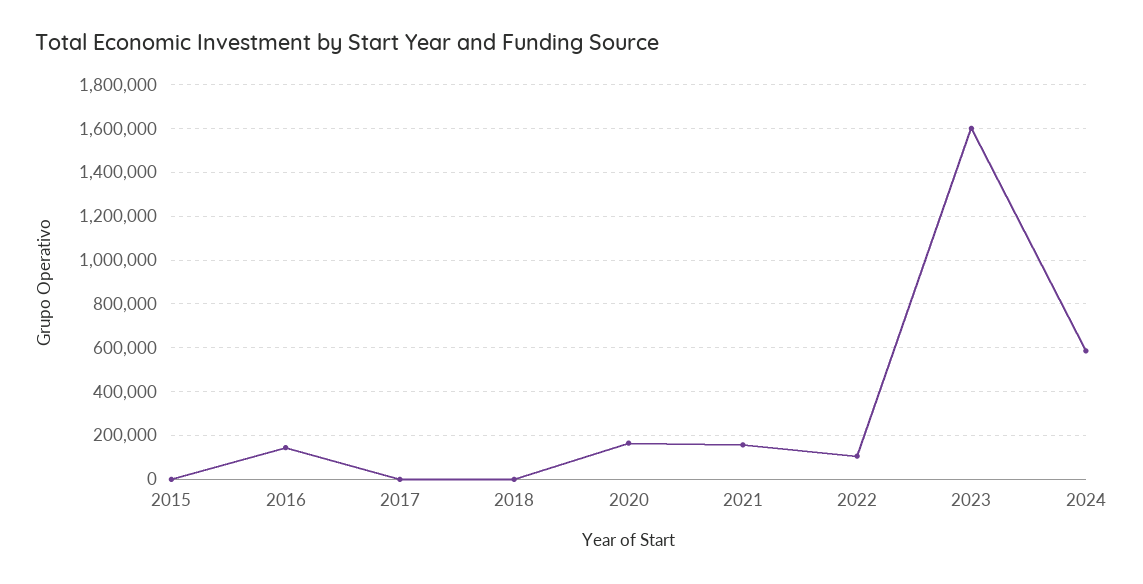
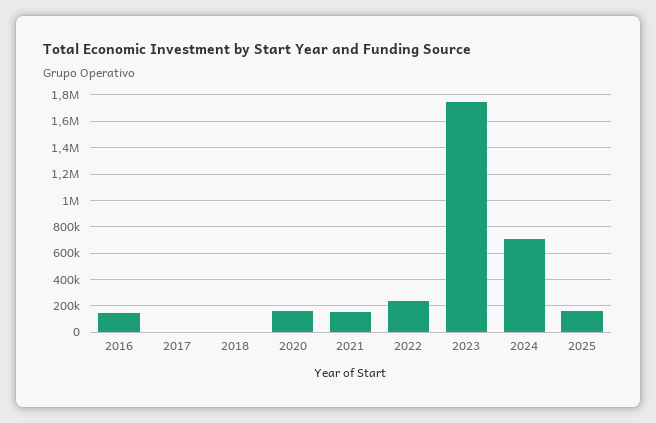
2015: 0 -> none
2022: 100000 -> 250000
2023: 1600000 -> 1750000
2024: 600000 -> 700000
2025: none -> 150000

